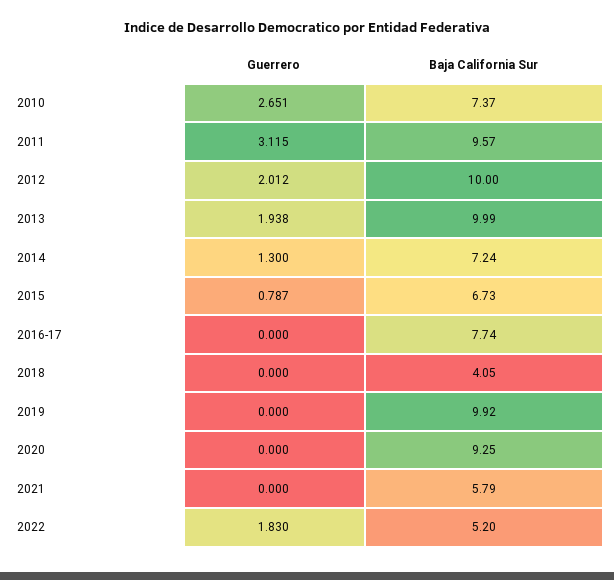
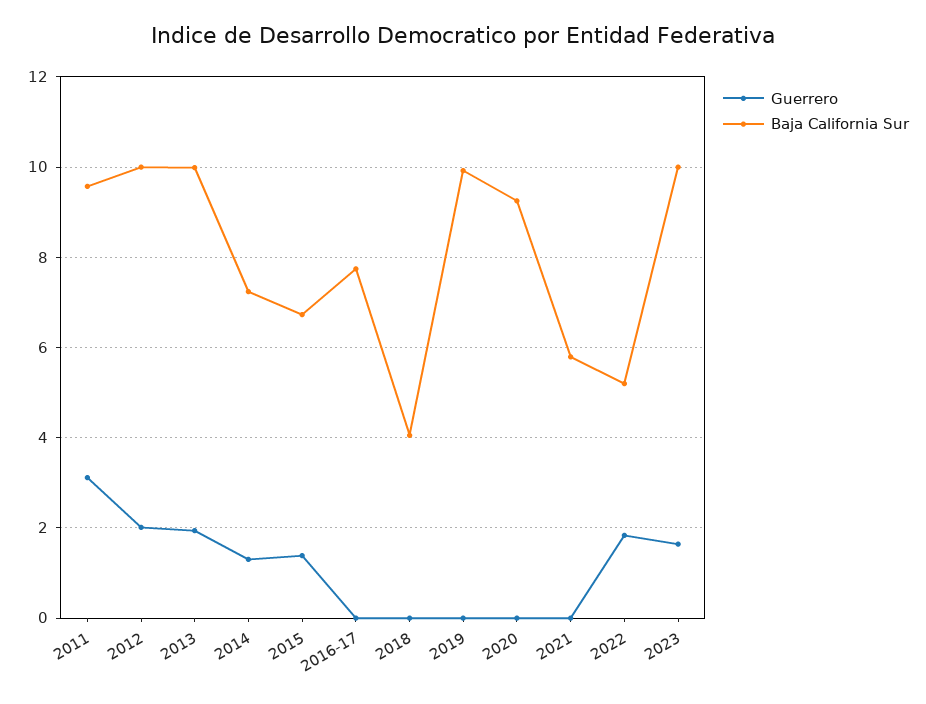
Guerrero, 2010: 2.651 -> none
Baja California Sur, 2010: 7.37 -> none
Guerrero, 2015: 0.787 -> 1.4
Guerrero, 2023: none -> 1.6
Baja California Sur, 2023: none -> 10

